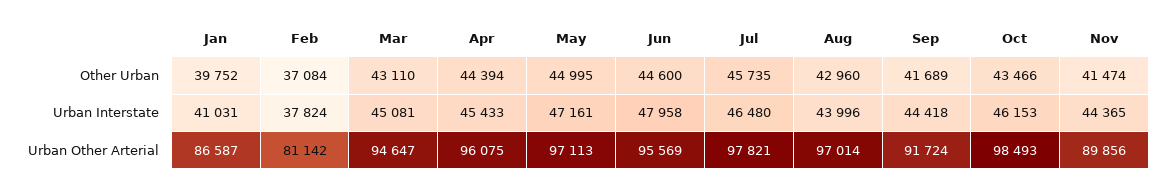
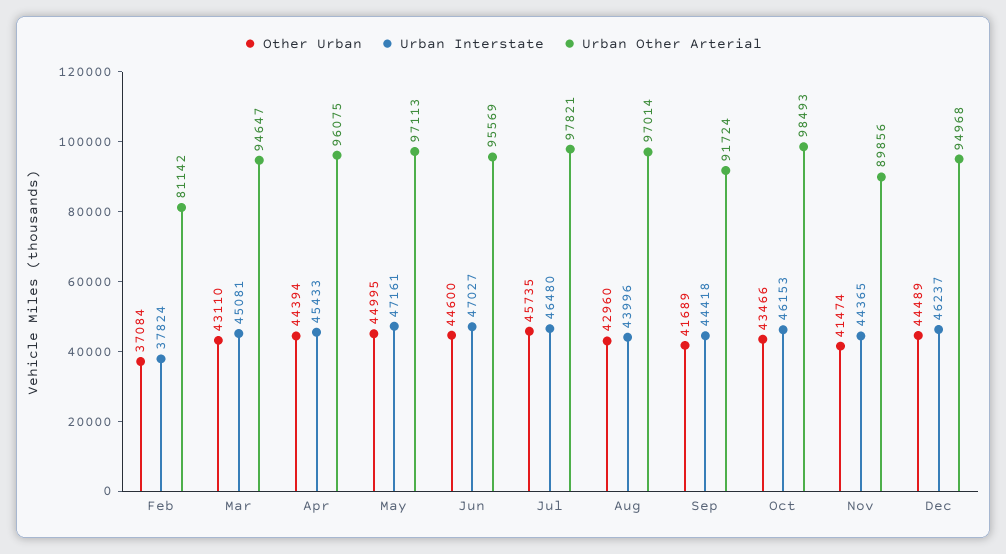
Other Urban, Jan: 39752 -> none
Urban Interstate, Jan: 41031 -> none
Urban Interstate, Jun: 47958 -> 47027
Urban Other Arterial, Jan: 86587 -> none
Other Urban, Dec: none -> 44489
Urban Interstate, Dec: none -> 46237
Urban Other Arterial, Dec: none -> 94968

